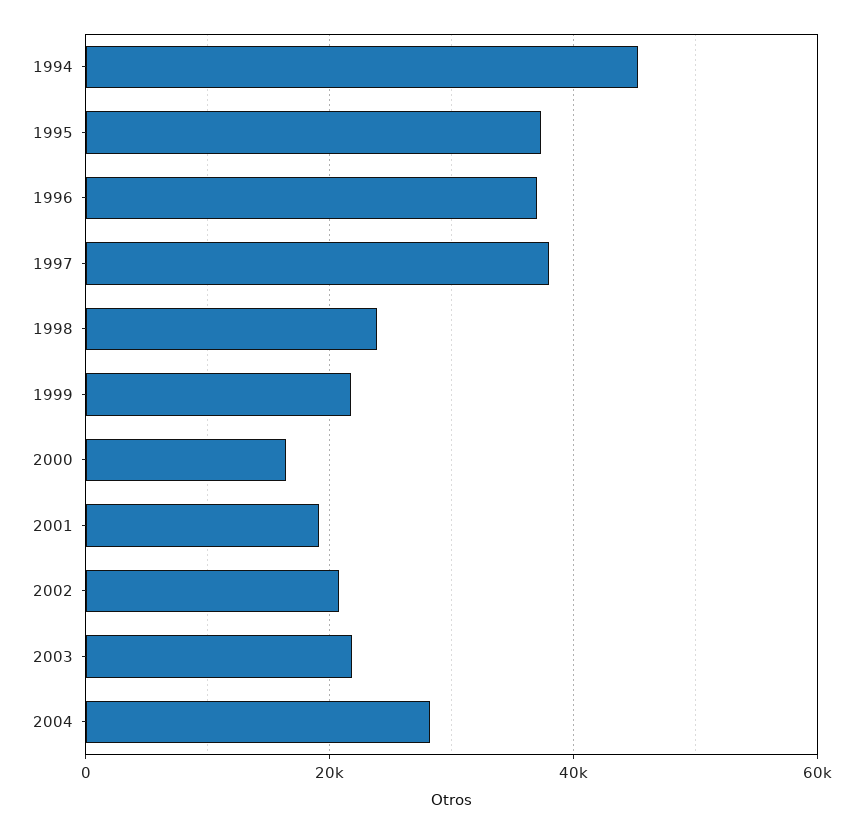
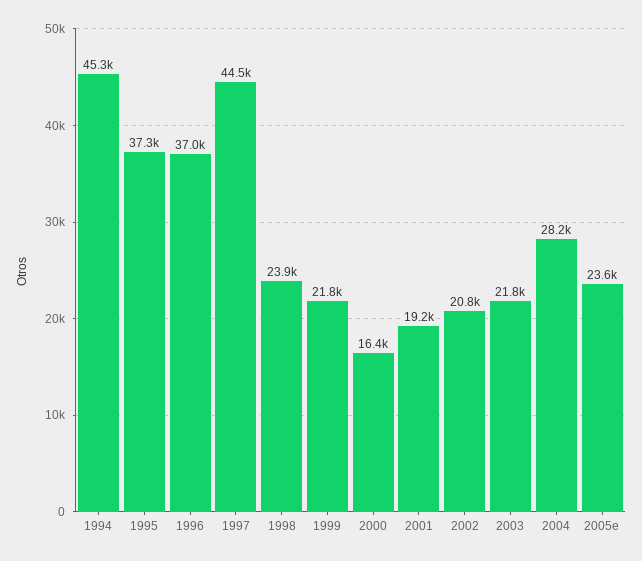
1997: 38000 -> 44500
2005e: none -> 23600

